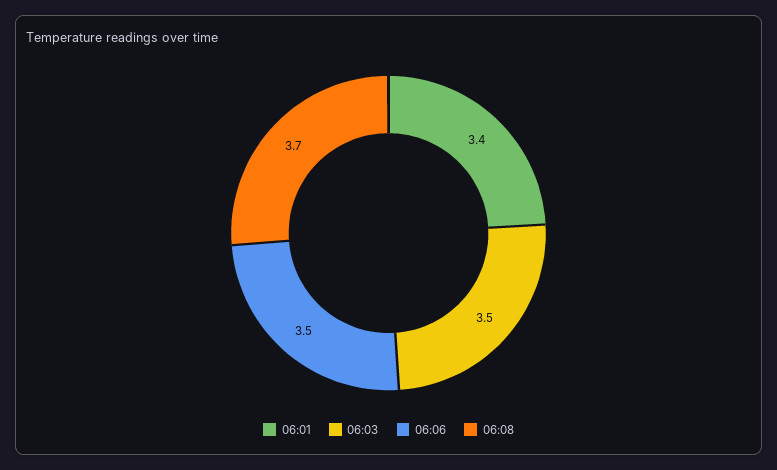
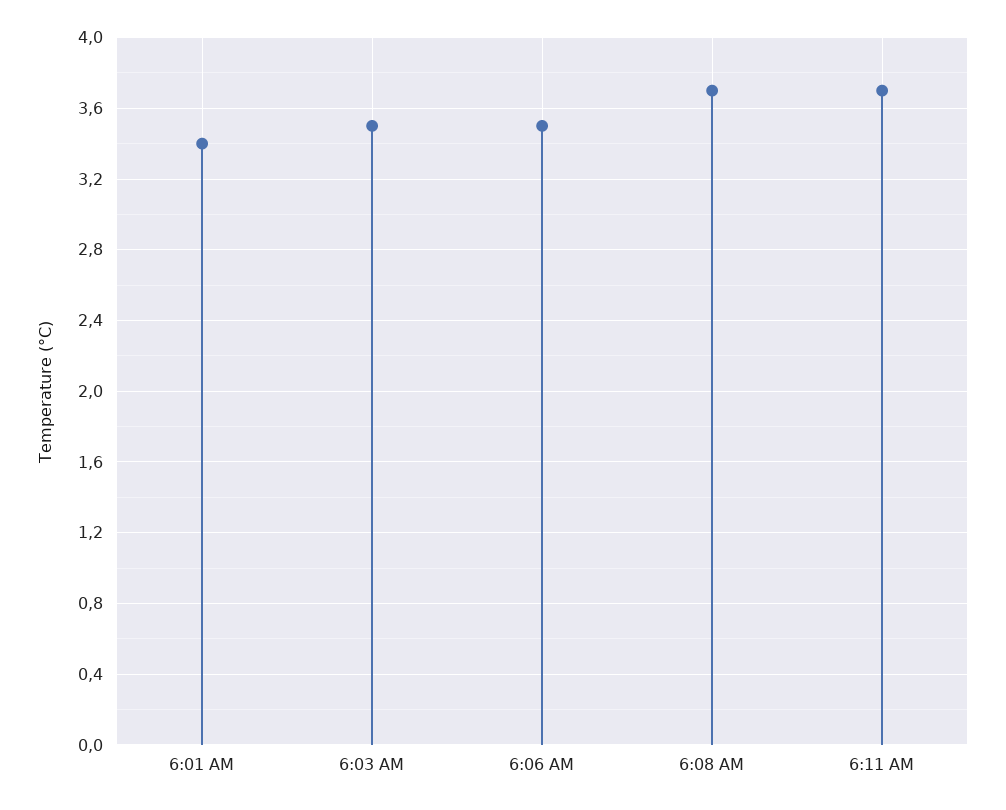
6:11 AM: none -> 3.7

